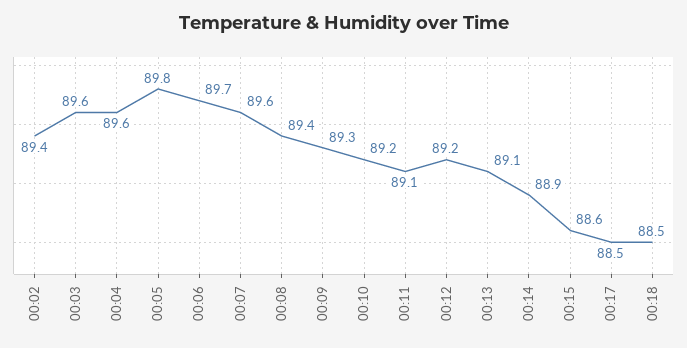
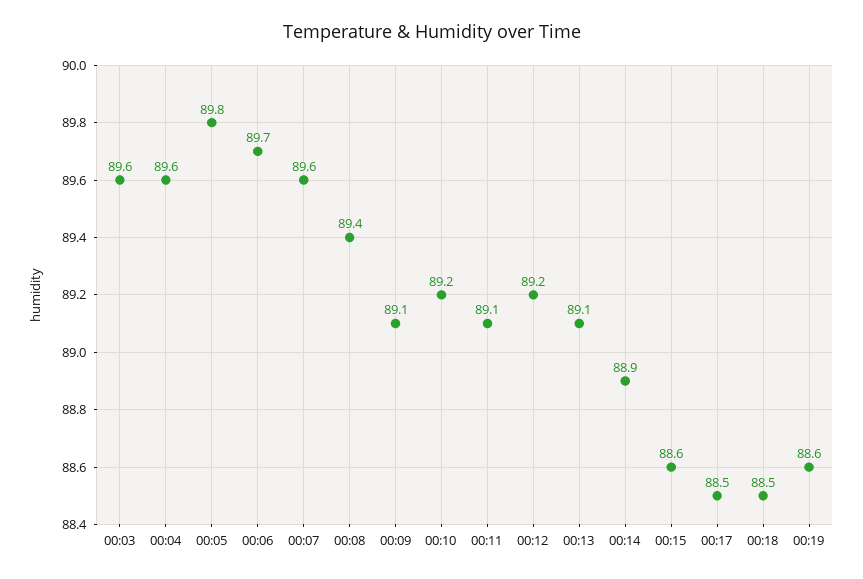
00:02: 89.4 -> none
00:09: 89.3 -> 89.1
00:19: none -> 88.6

